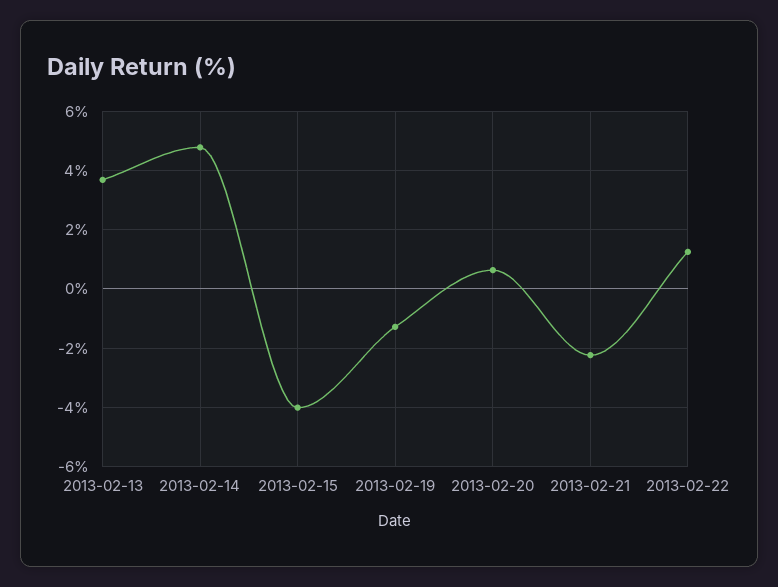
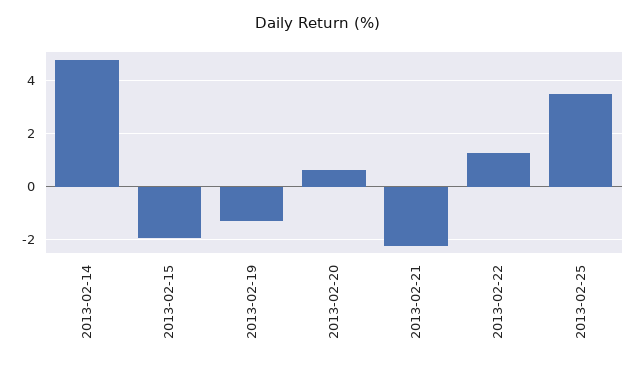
2013-02-13: 3.75 -> none
2013-02-15: -4 -> -2
2013-02-25: none -> 3.5

